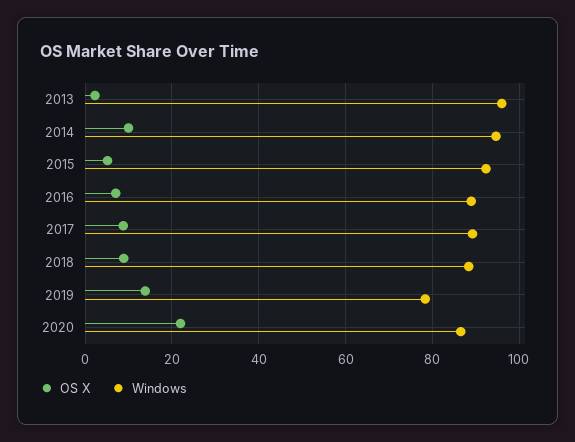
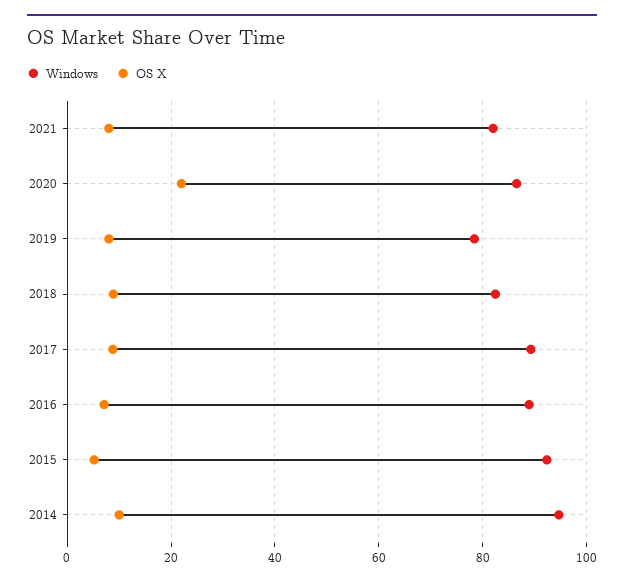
OS X, 2013: 2 -> none
Windows, 2013: 96 -> none
Windows, 2018: 88 -> 82
OS X, 2019: 14 -> 8
Windows, 2021: none -> 82
OS X, 2021: none -> 8

